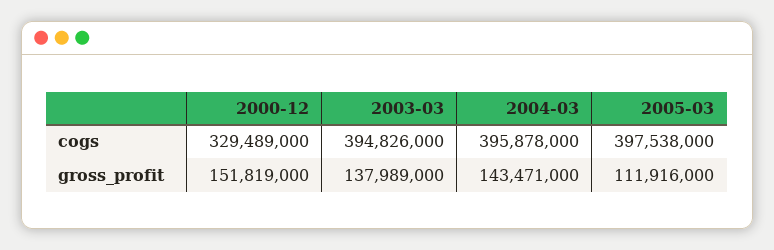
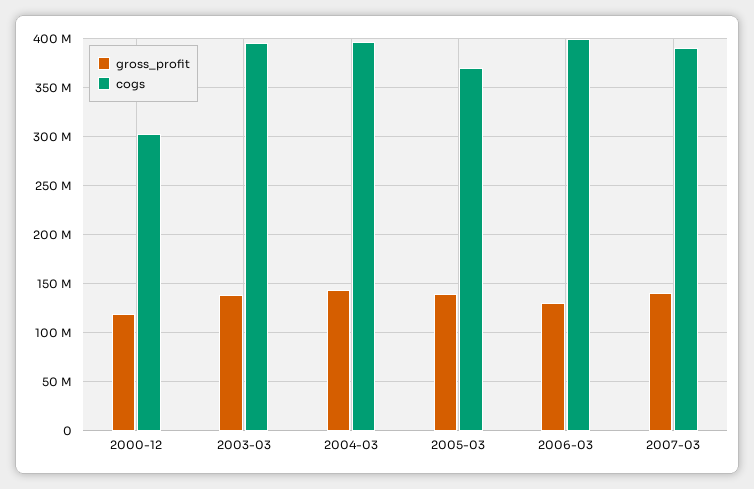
cogs, 2000-12: 329489000 -> 300000000
cogs, 2005-03: 397538000 -> 370000000
gross_profit, 2000-12: 151819000 -> 120000000
gross_profit, 2005-03: 111916000 -> 140000000
gross_profit, 2006-03: none -> 130000000
cogs, 2006-03: none -> 400000000
gross_profit, 2007-03: none -> 140000000
cogs, 2007-03: none -> 390000000

